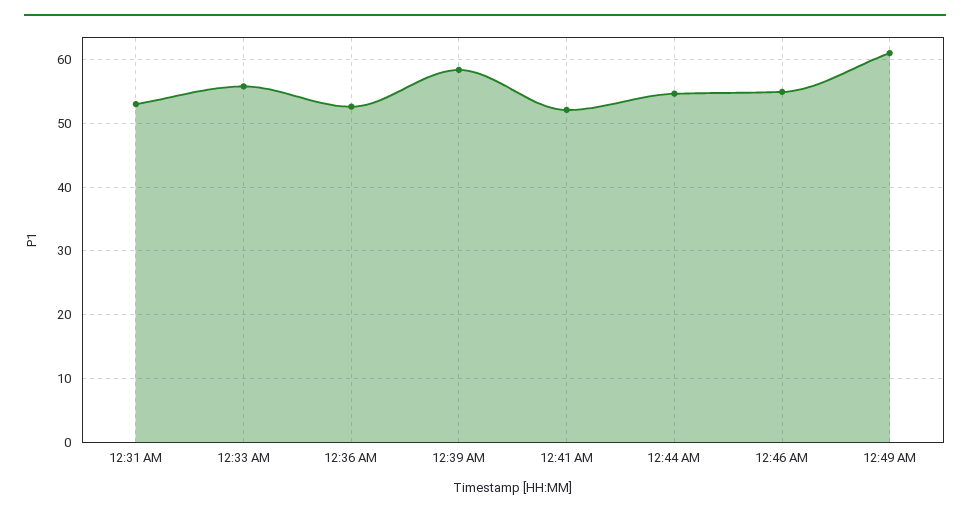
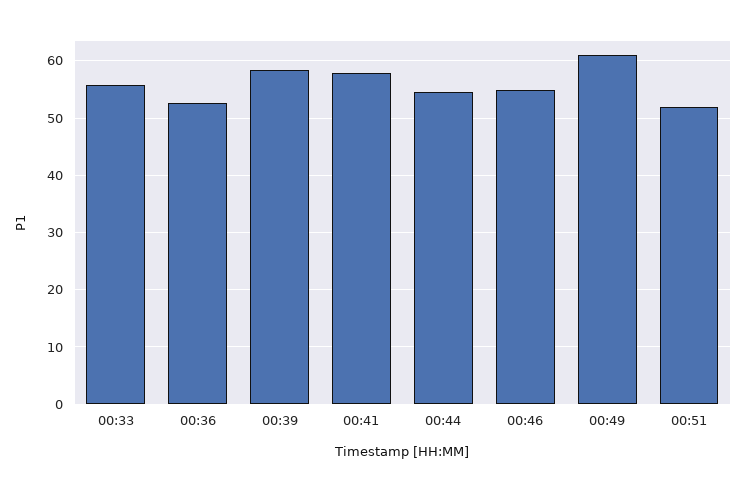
12:31 AM: 53 -> none
12:41 AM: 52 -> 58
00:51: none -> 52

